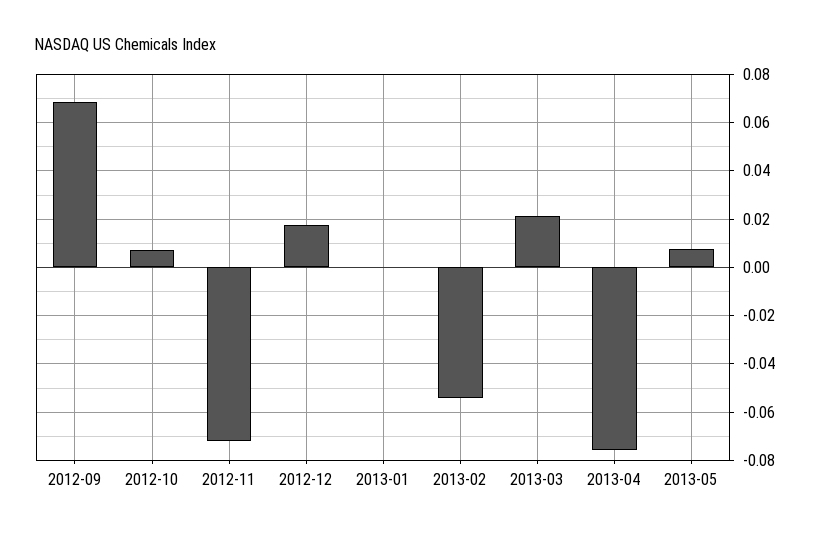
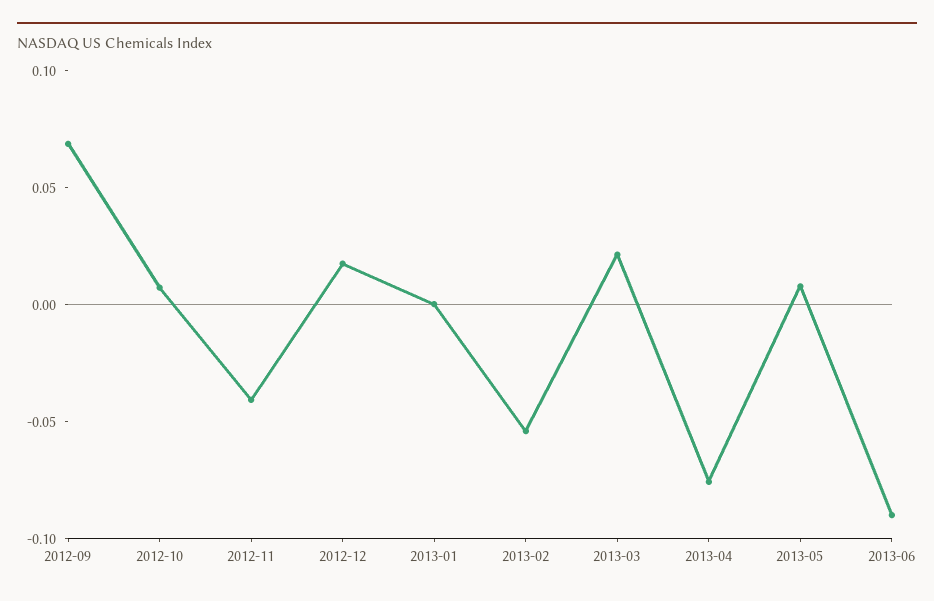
2012-11: -0.0725 -> -0.04
2013-06: none -> -0.09

